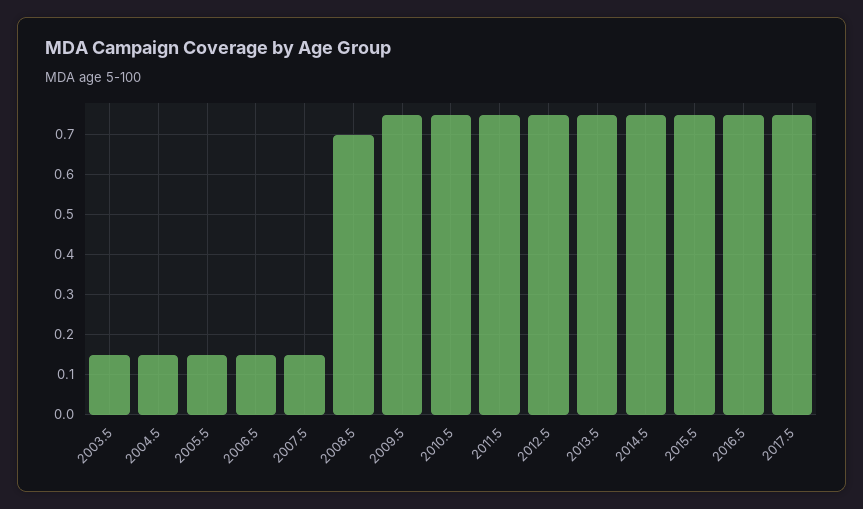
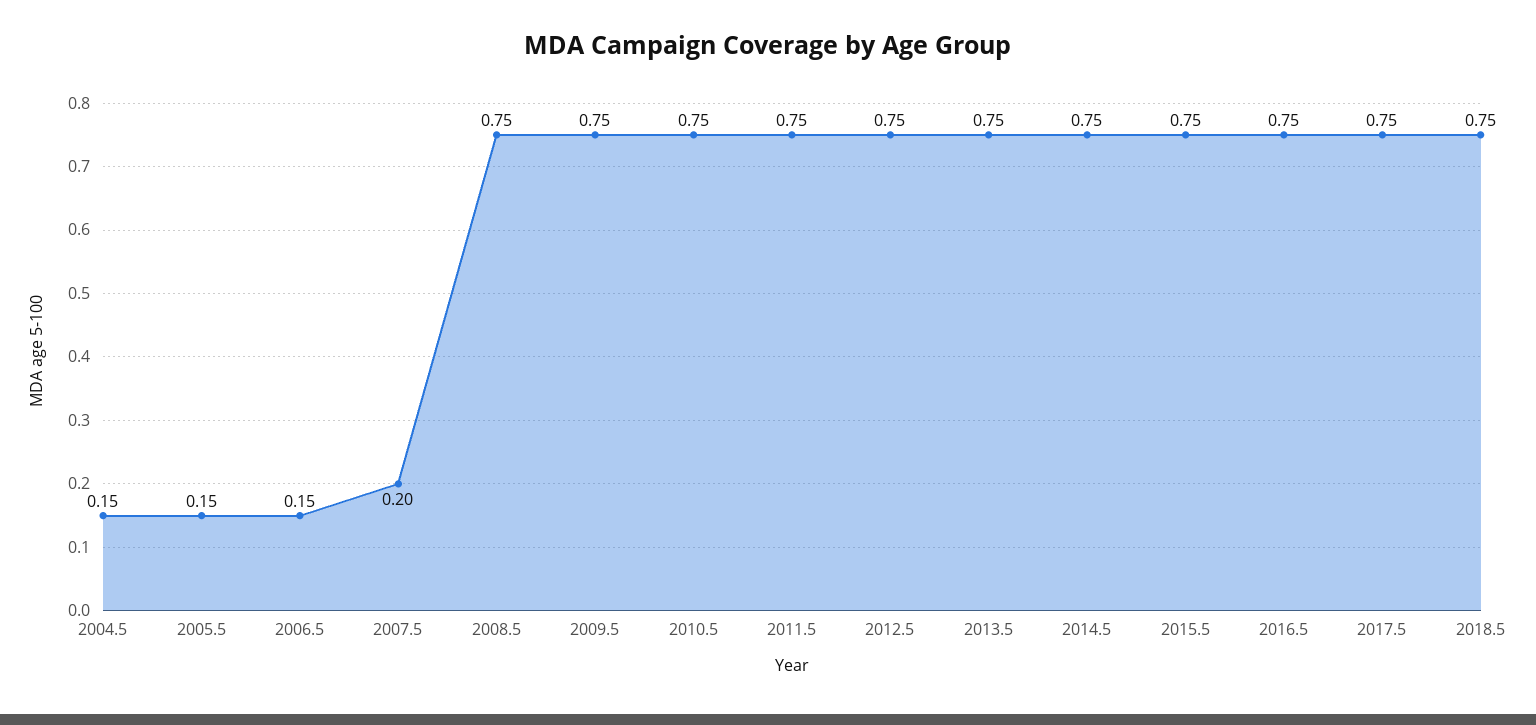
2003.5: 0.15 -> none
2007.5: 0.15 -> 0.2
2008.5: 0.7 -> 0.75
2018.5: none -> 0.75

